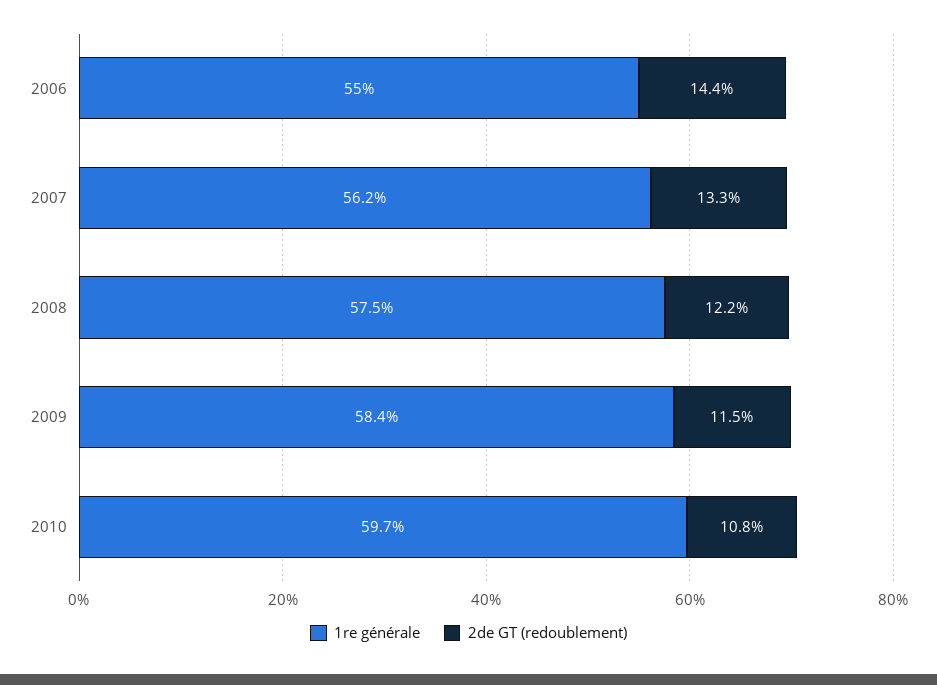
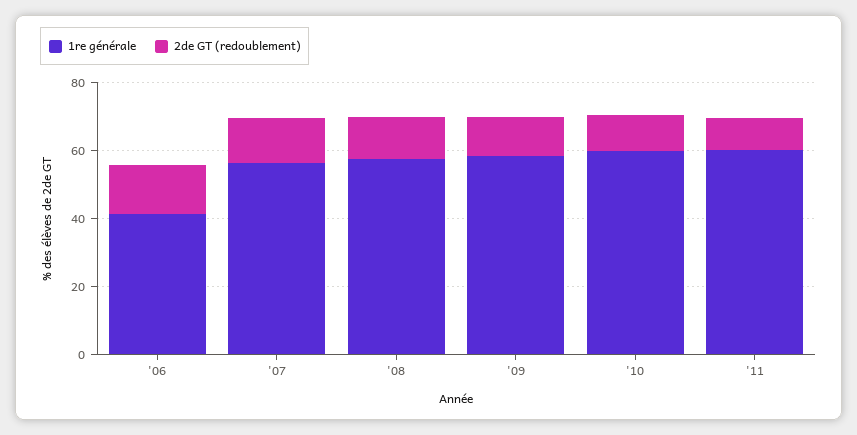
1re générale, 2006: 55 -> 40
1re générale, '11: none -> 60
2de GT (redoublement), '11: none -> 10

